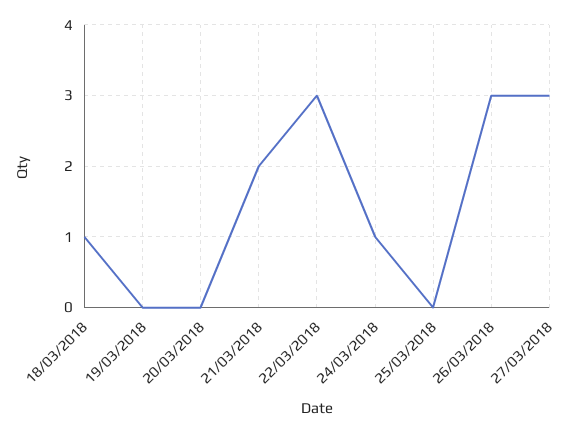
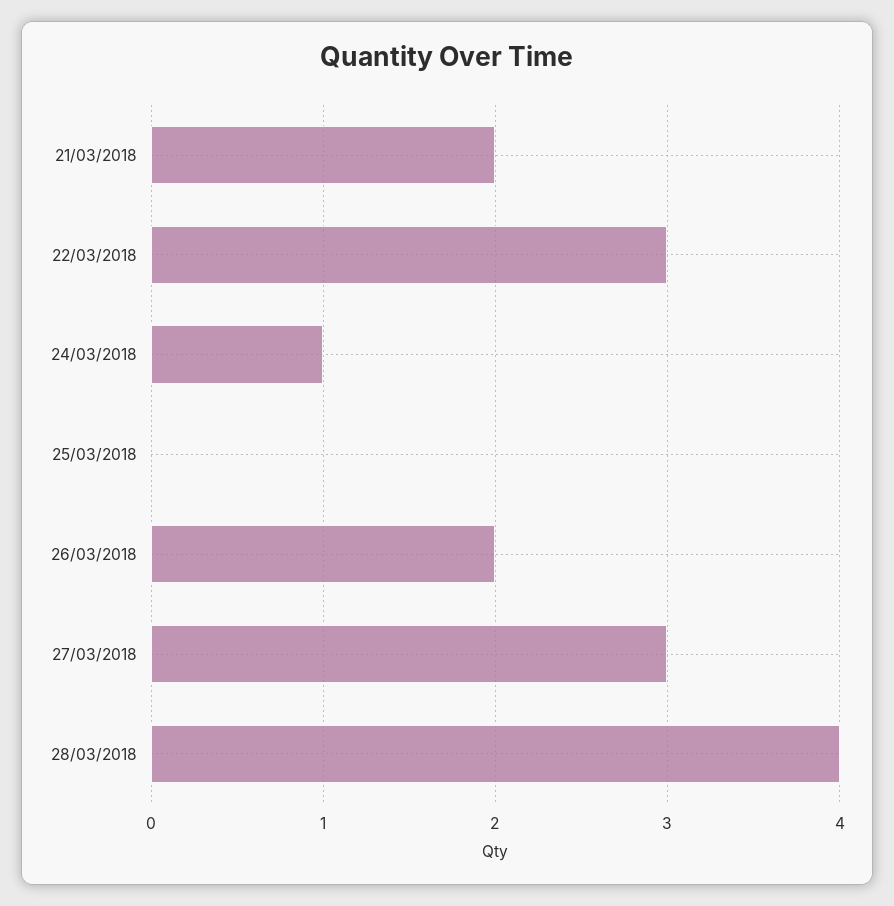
18/03/2018: 1 -> none
19/03/2018: 0 -> none
20/03/2018: 0 -> none
26/03/2018: 3 -> 2
28/03/2018: none -> 4

